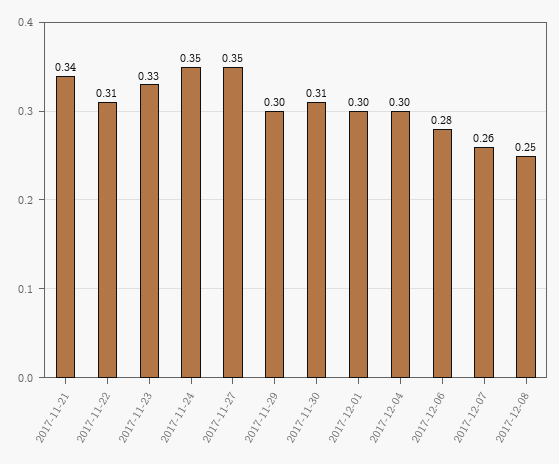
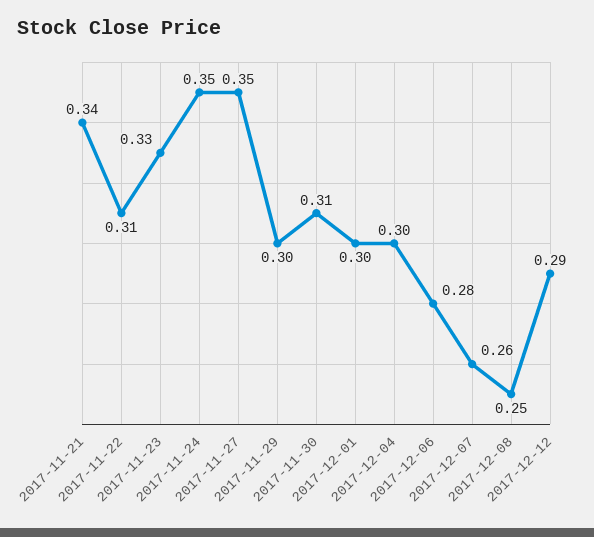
2017-12-12: none -> 0.29

